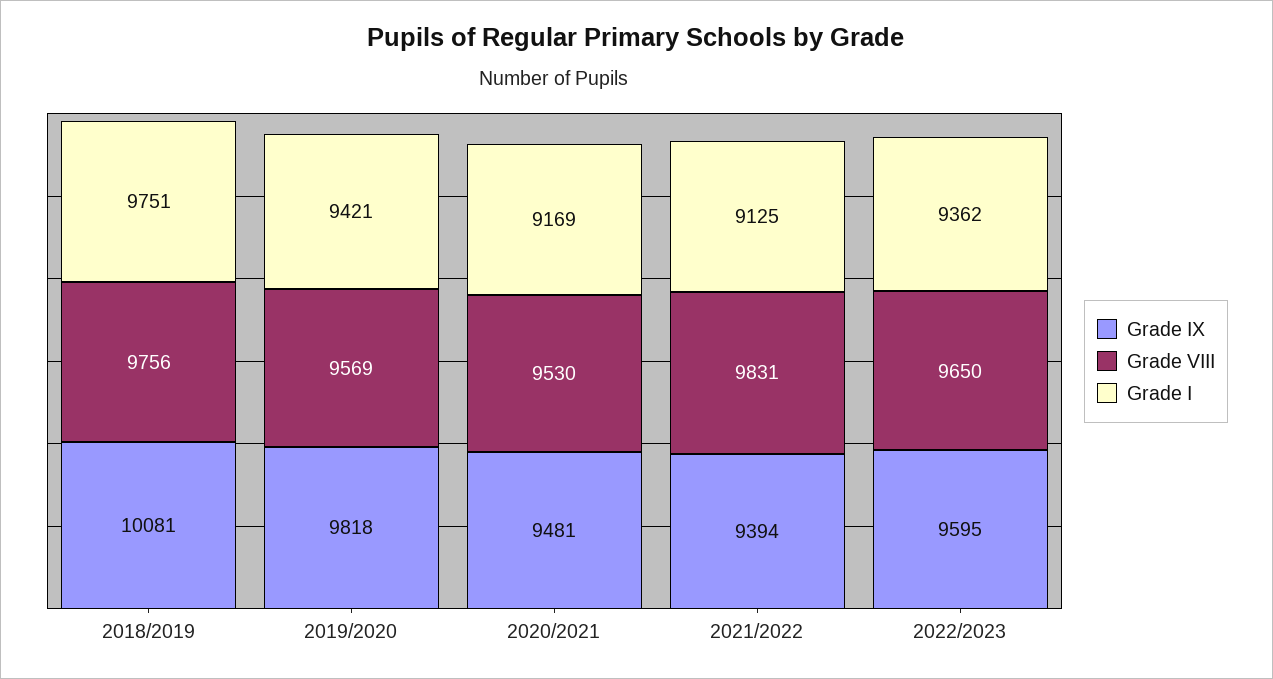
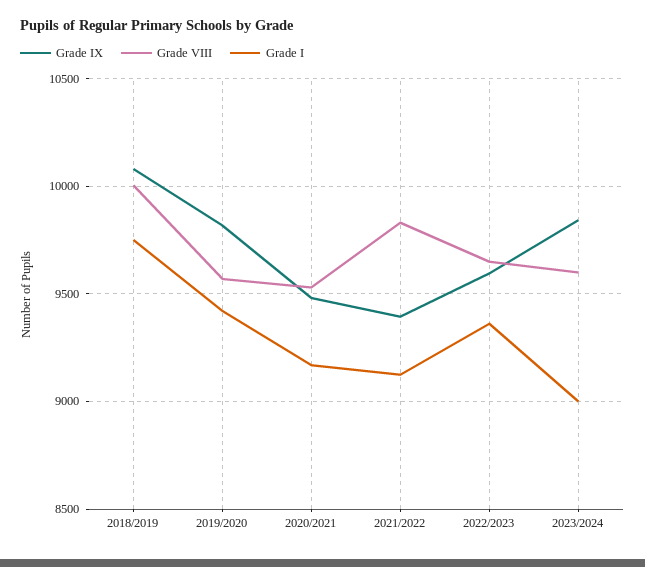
Grade VIII, 2018/2019: 9756 -> 10000
Grade IX, 2023/2024: none -> 9850
Grade VIII, 2023/2024: none -> 9600
Grade I, 2023/2024: none -> 9000

